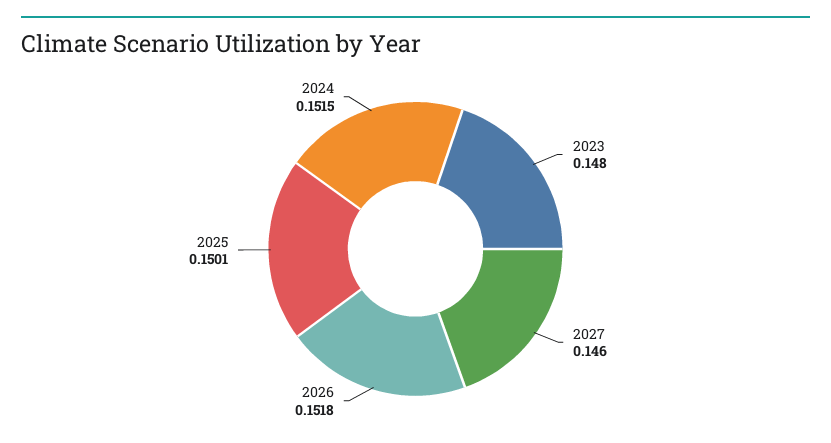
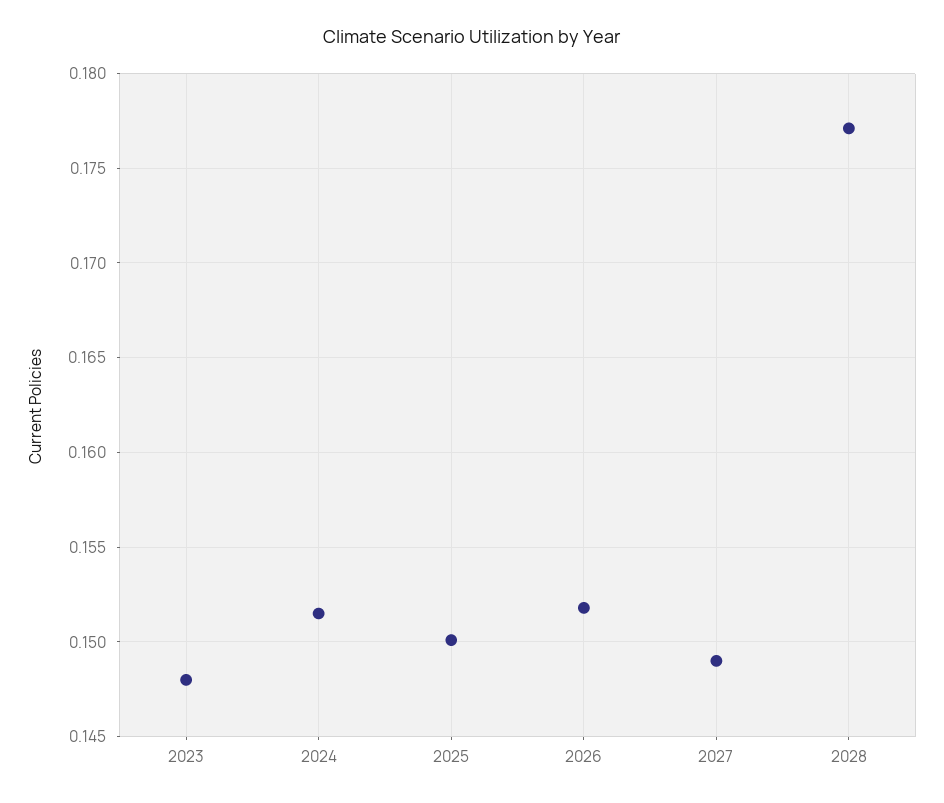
2027: 0.146 -> 0.149
2028: none -> 0.177

